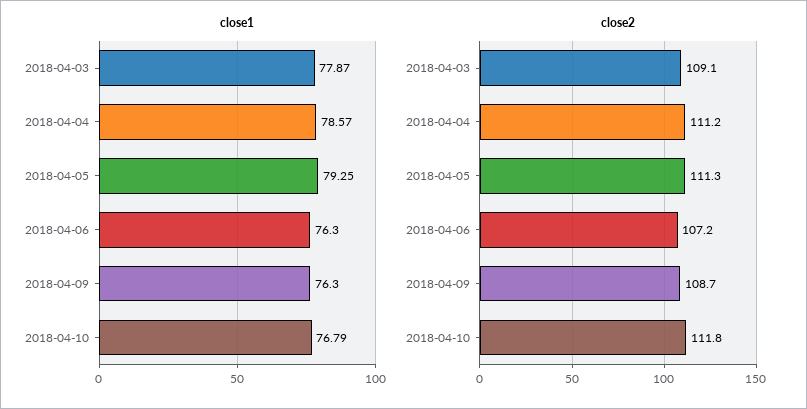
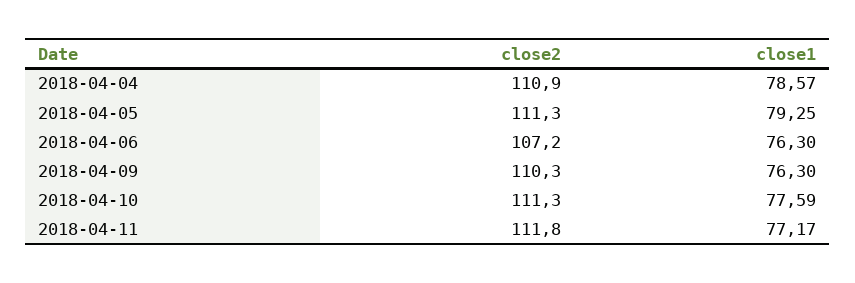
close1, 2018-04-03: 77.87 -> none
close1, 2018-04-10: 76.79 -> 77.59
close2, 2018-04-03: 109.1 -> none
close2, 2018-04-04: 111.2 -> 110.9
close2, 2018-04-09: 108.7 -> 110.3
close2, 2018-04-10: 111.8 -> 111.3
close2, 2018-04-11: none -> 111.8
close1, 2018-04-11: none -> 77.17

